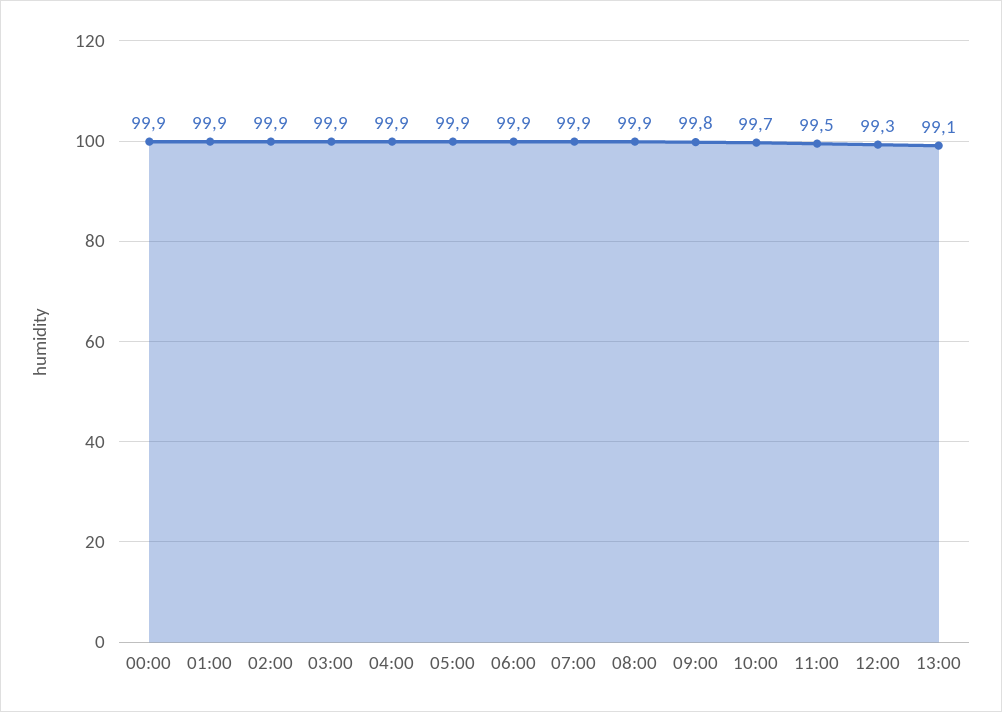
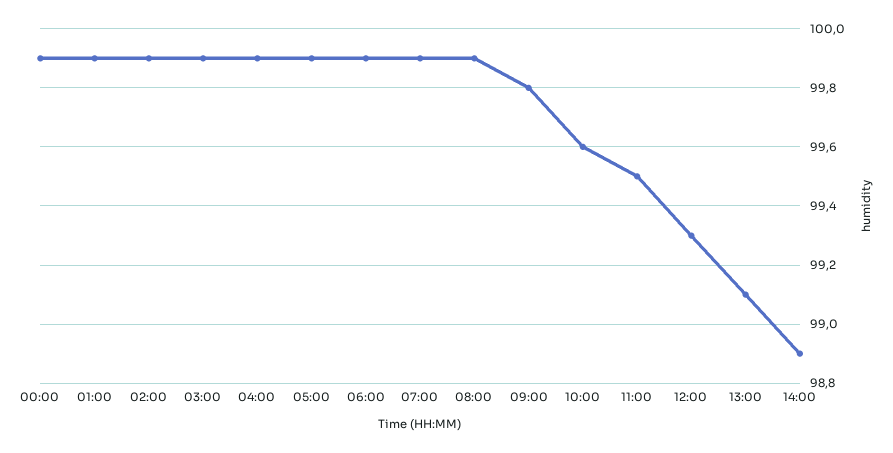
10:00: 99.7 -> 99.6
14:00: none -> 98.9

